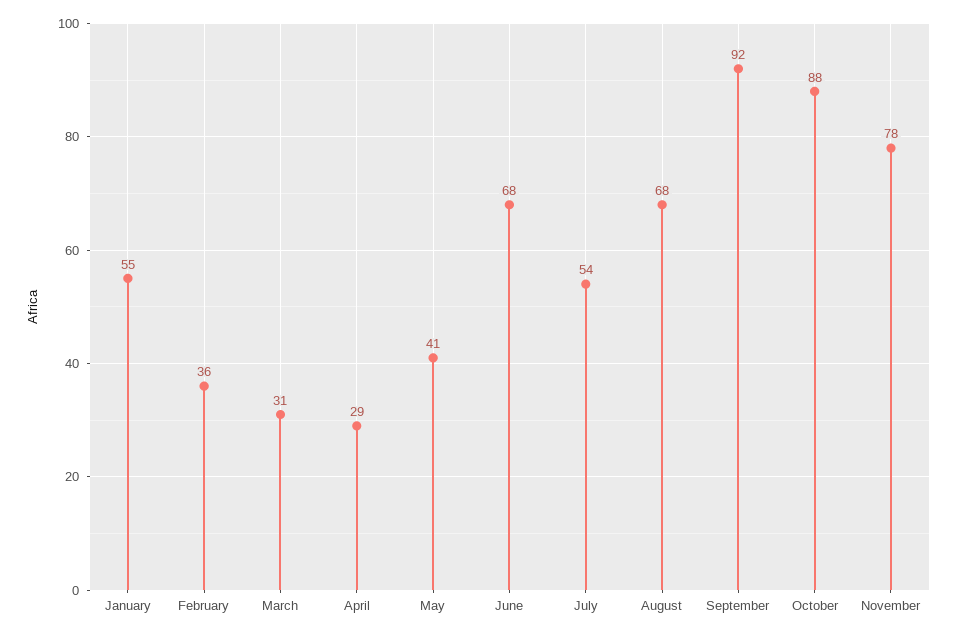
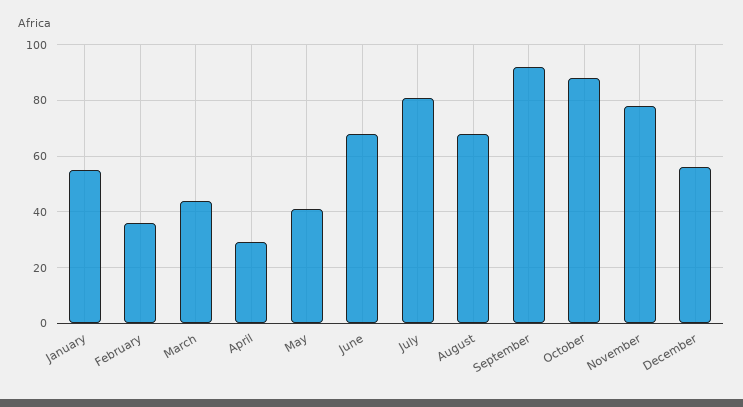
March: 31 -> 45
July: 54 -> 80
December: none -> 55

